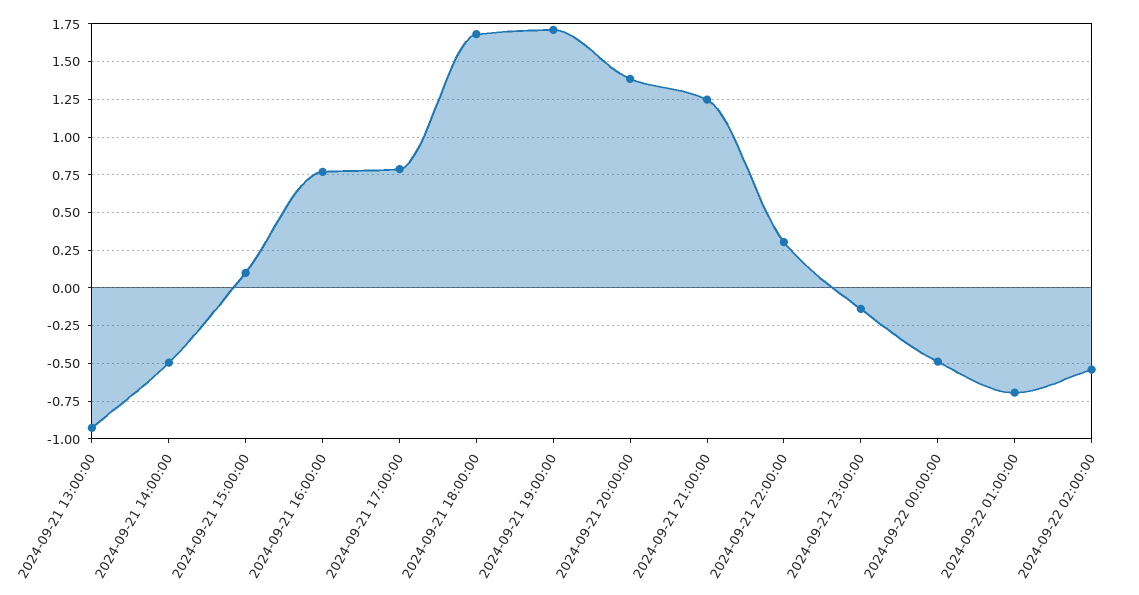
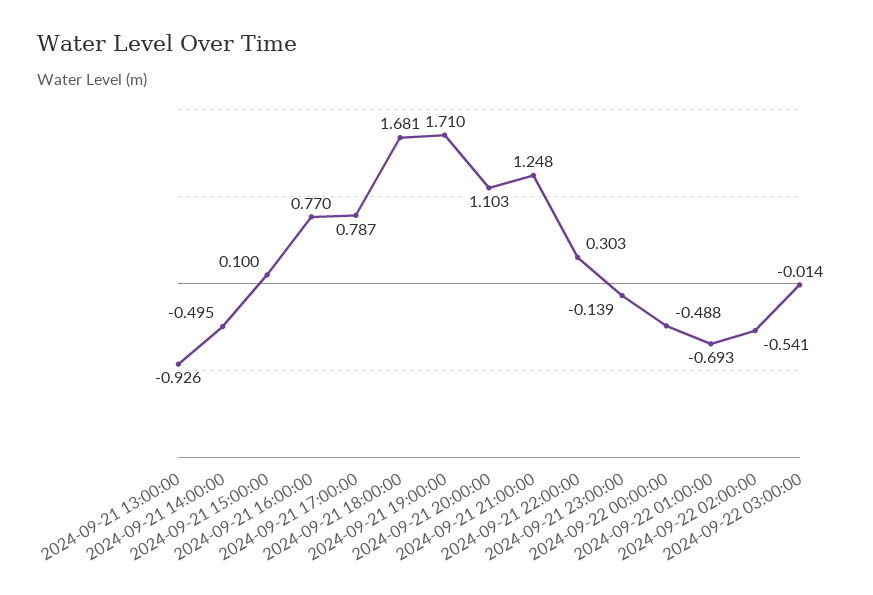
2024-09-21 20:00:00: 1.4 -> 1.103
2024-09-22 03:00:00: none -> -0.014

